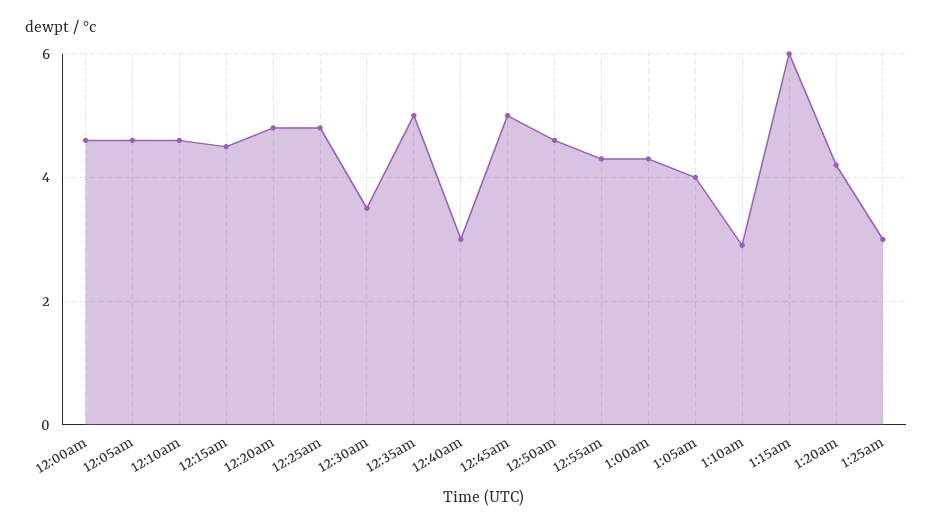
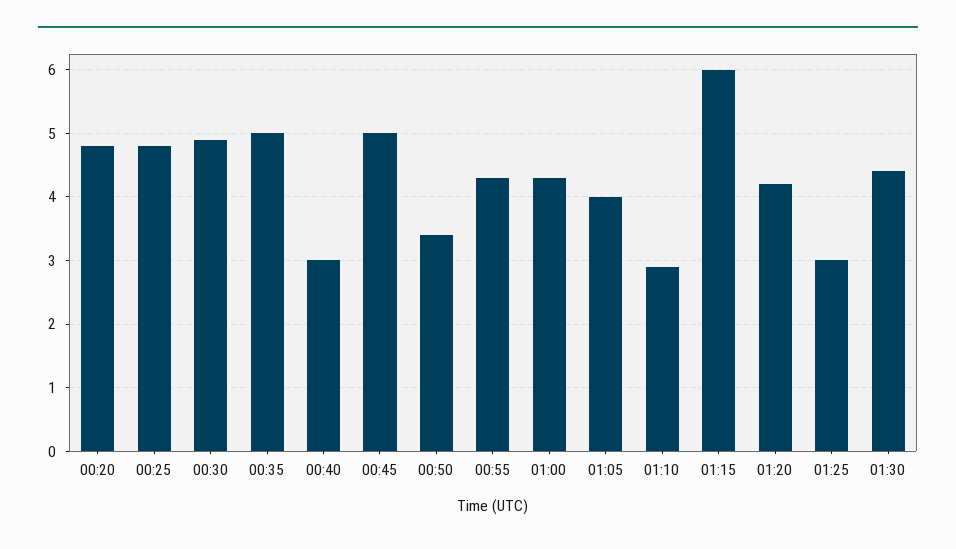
12:00am: 4.5 -> none
12:05am: 4.5 -> none
12:10am: 4.5 -> none
12:15am: 4.5 -> none
12:30am: 3.5 -> 4.9
12:50am: 4.5 -> 3.4
01:30: none -> 4.4

